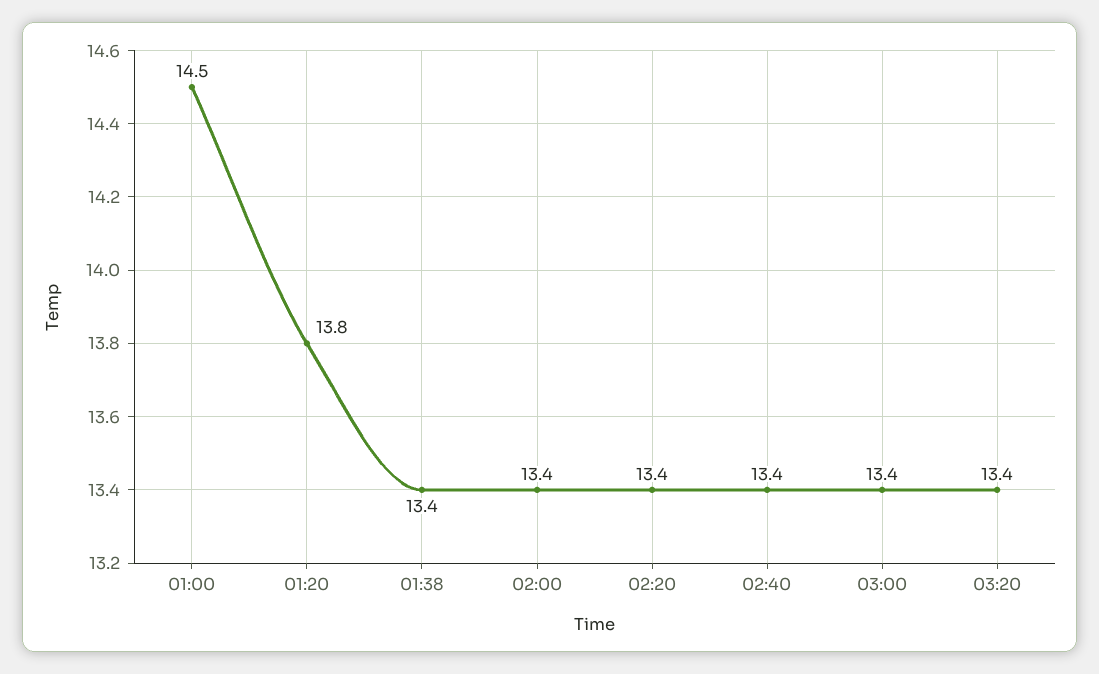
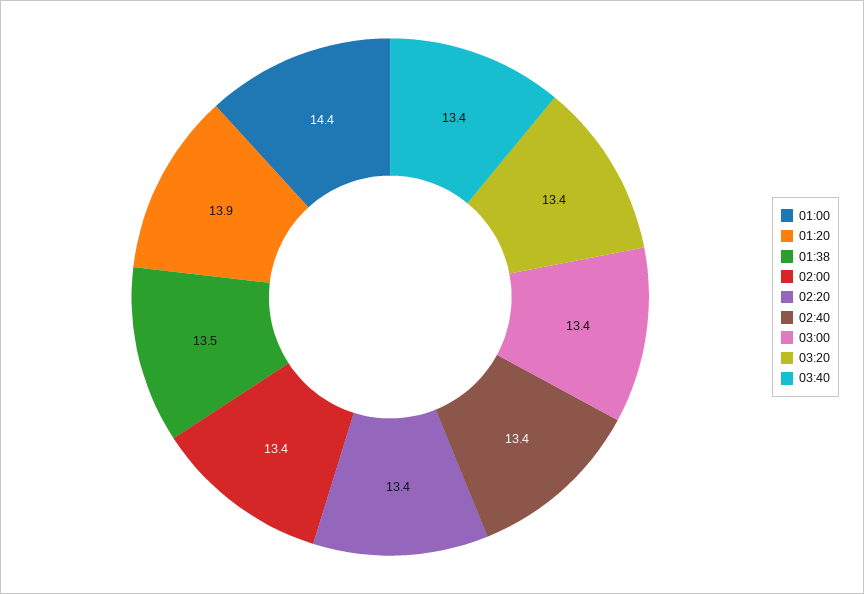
01:00: 14.5 -> 14.4
01:20: 13.8 -> 13.9
01:38: 13.4 -> 13.5
03:40: none -> 13.4

